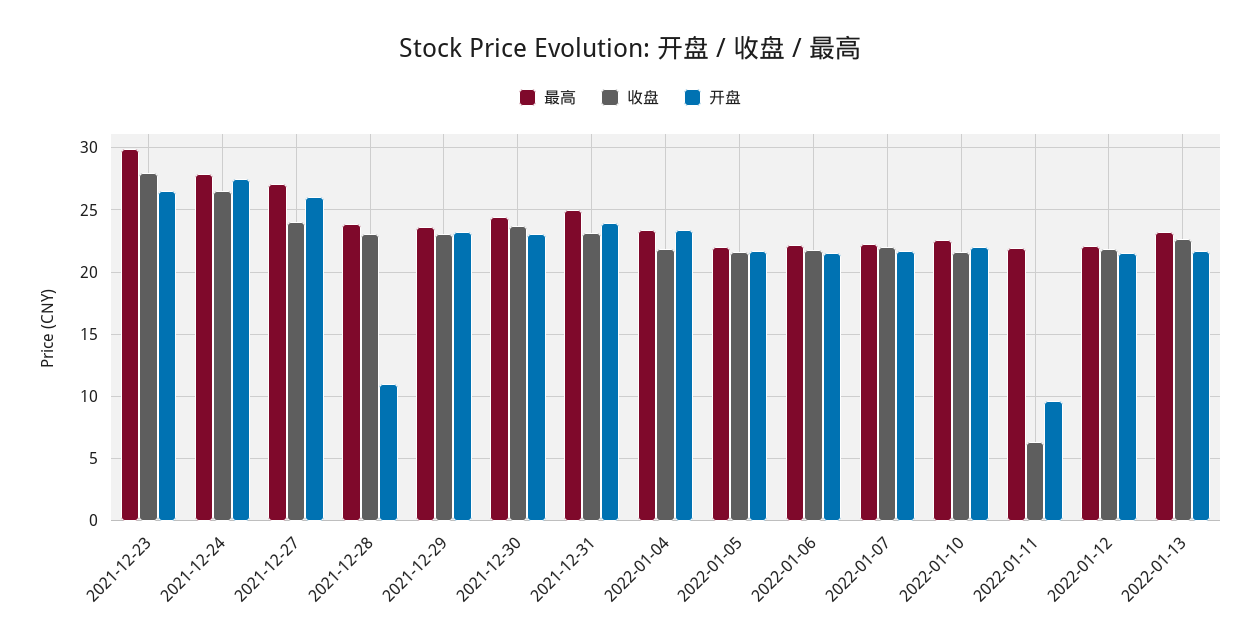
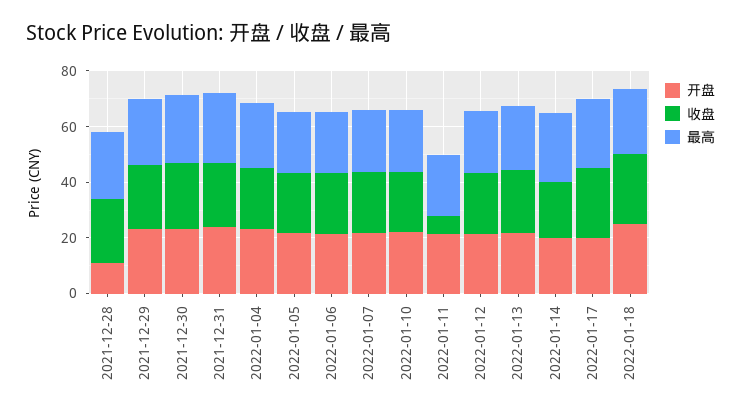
最高, 2021-12-23: 30 -> none
收盘, 2021-12-23: 28 -> none
开盘, 2021-12-23: 26.5 -> none
最高, 2021-12-24: 28 -> none
收盘, 2021-12-24: 26.5 -> none
开盘, 2021-12-24: 27.5 -> none
最高, 2021-12-27: 27 -> none
收盘, 2021-12-27: 24 -> none
开盘, 2021-12-27: 26 -> none
开盘, 2022-01-11: 9.5 -> 20
开盘, 2022-01-14: none -> 20
收盘, 2022-01-14: none -> 20
最高, 2022-01-14: none -> 25
开盘, 2022-01-17: none -> 20
收盘, 2022-01-17: none -> 25
最高, 2022-01-17: none -> 25
开盘, 2022-01-18: none -> 25
收盘, 2022-01-18: none -> 25
最高, 2022-01-18: none -> 25

